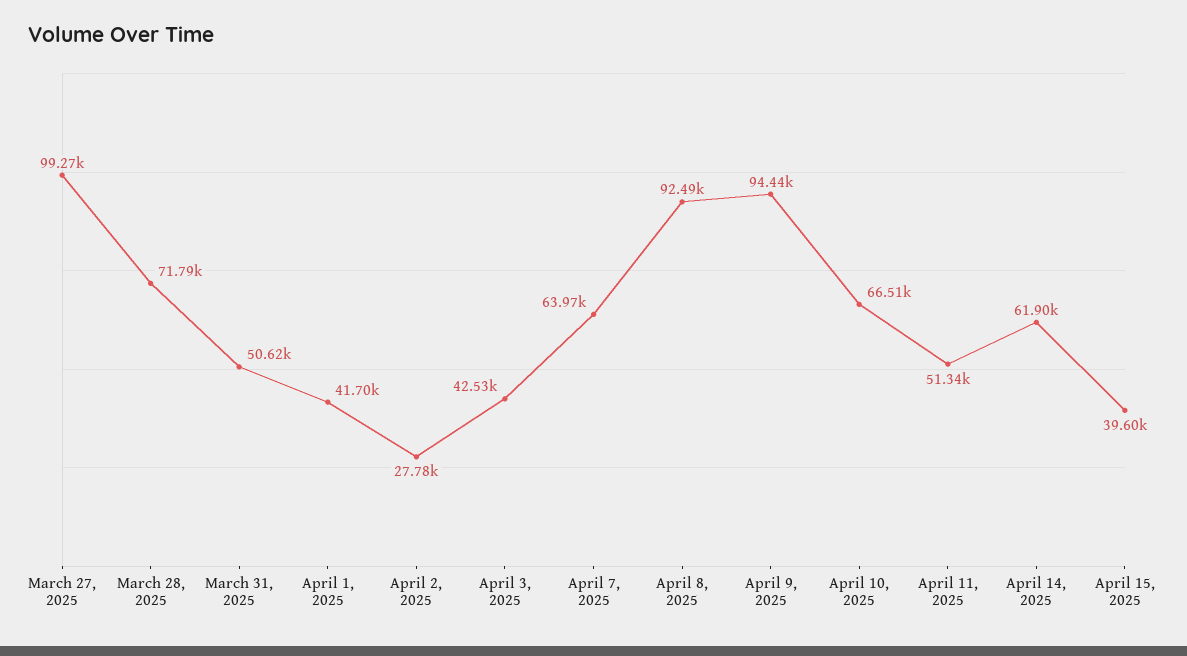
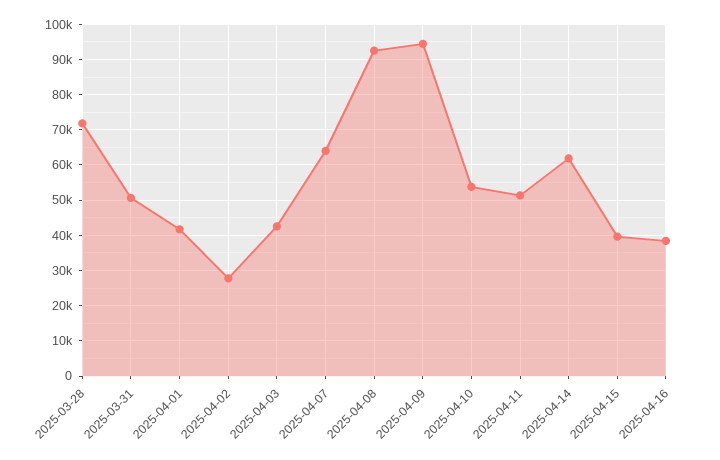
March 27, 2025: 99270 -> none
April 10, 2025: 66510 -> 54000
2025-04-16: none -> 38000

